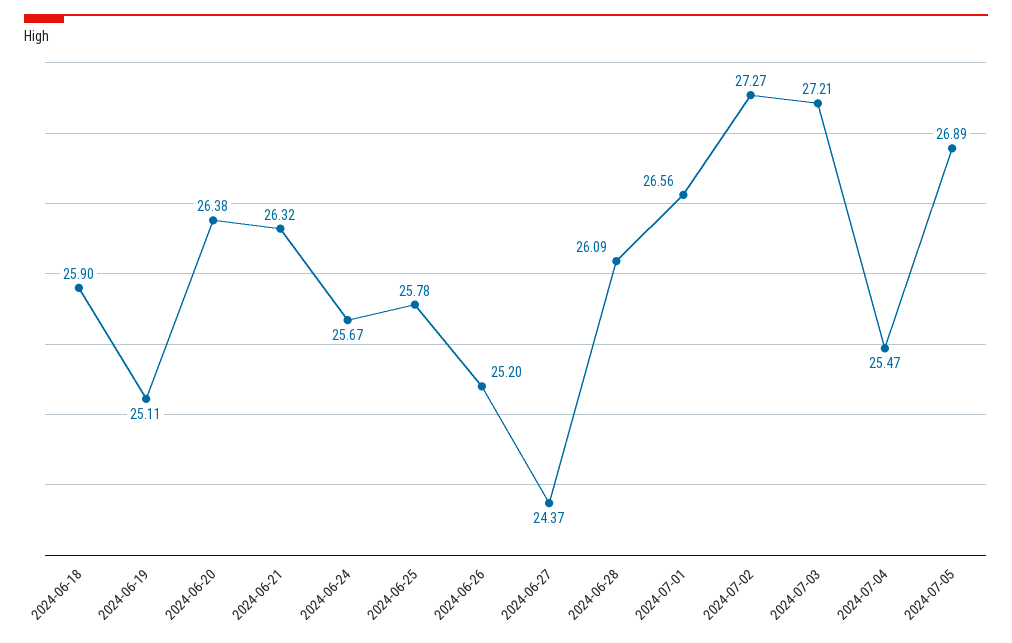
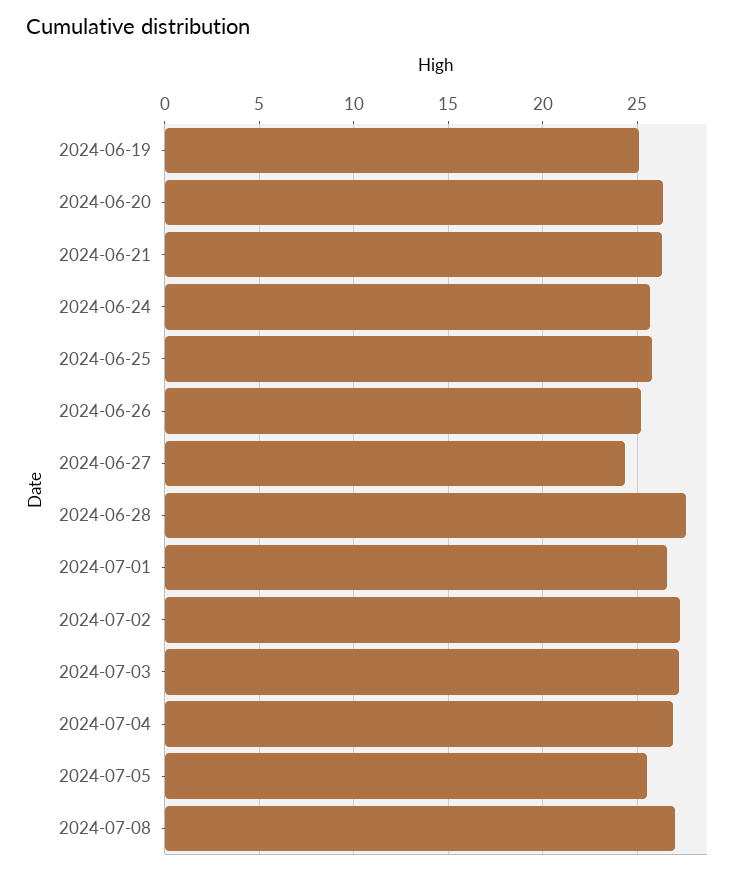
2024-06-18: 25.9 -> none
2024-06-28: 26.09 -> 27.5
2024-07-04: 25.47 -> 27
2024-07-05: 26.89 -> 25.5
2024-07-08: none -> 27

